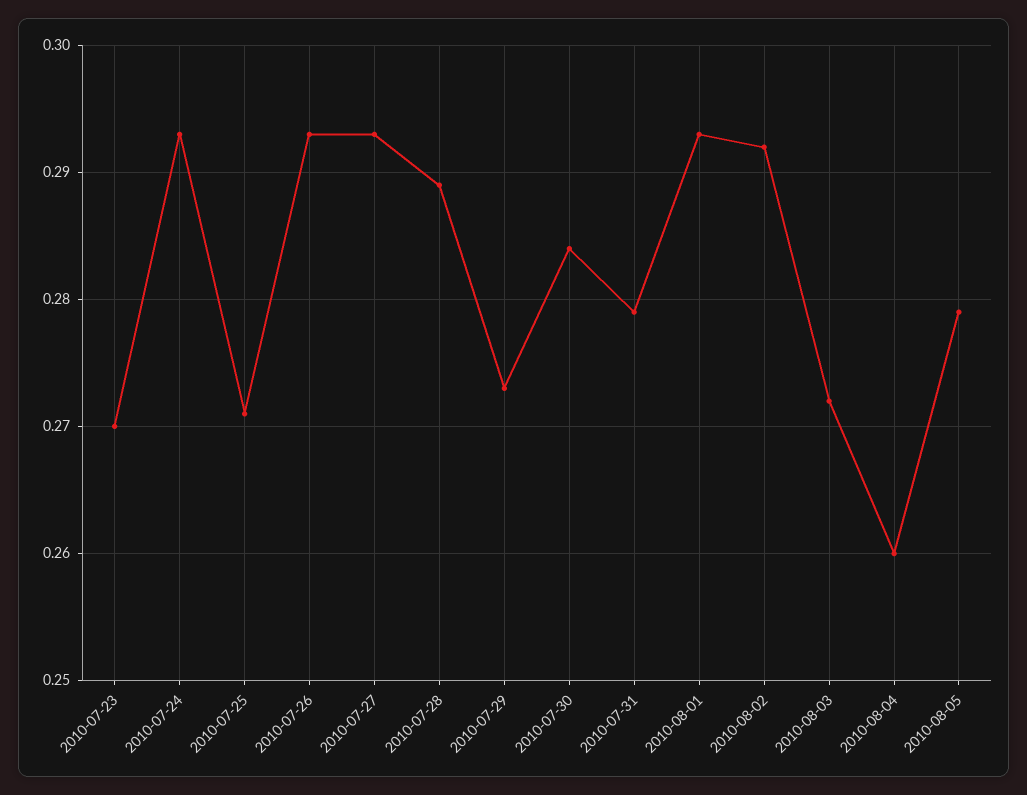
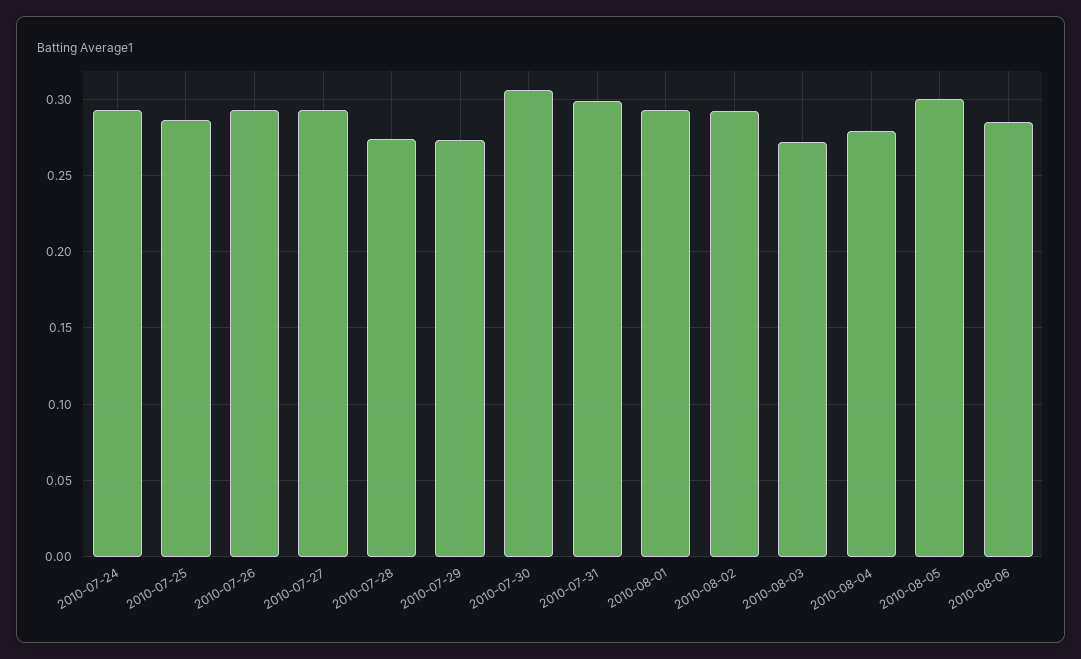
2010-07-23: 0.27 -> none
2010-07-25: 0.271 -> 0.285
2010-07-28: 0.289 -> 0.275
2010-07-30: 0.284 -> 0.305
2010-07-31: 0.279 -> 0.3
2010-08-04: 0.26 -> 0.28
2010-08-05: 0.279 -> 0.3
2010-08-06: none -> 0.285

